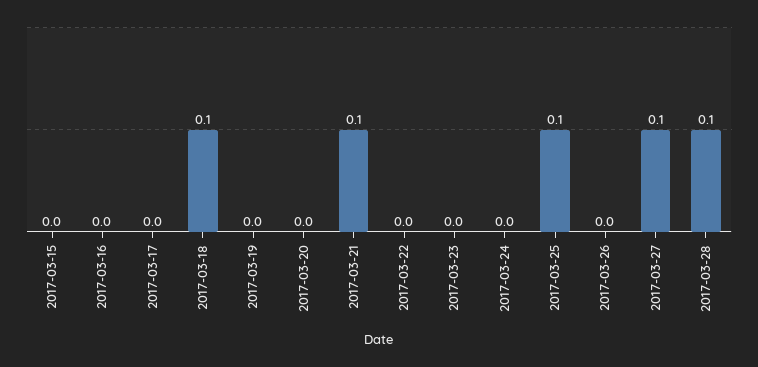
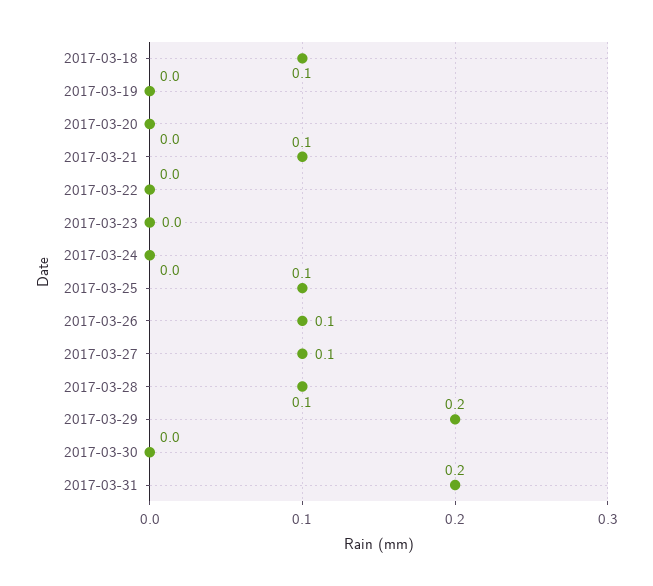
2017-03-15: 0 -> none
2017-03-16: 0 -> none
2017-03-17: 0 -> none
2017-03-26: 0 -> 0.1
2017-03-29: none -> 0.2
2017-03-30: none -> 0
2017-03-31: none -> 0.2

